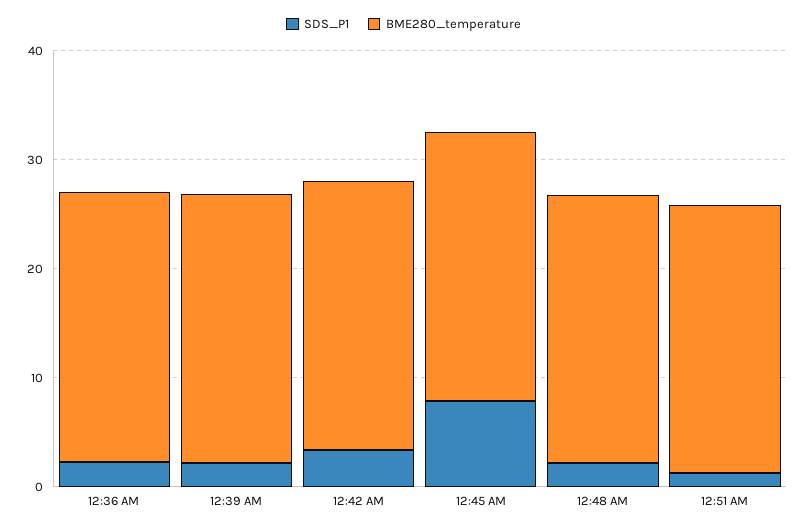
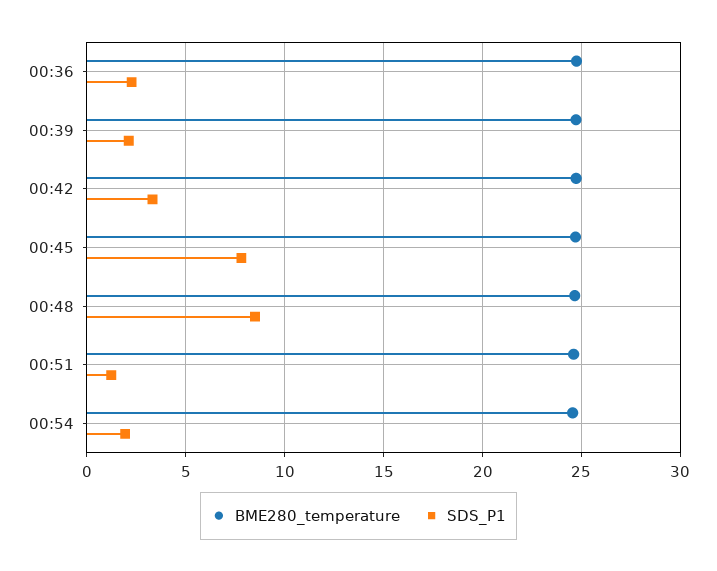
SDS_P1, 12:48 AM: 2 -> 8.5
BME280_temperature, 00:54: none -> 24.5
SDS_P1, 00:54: none -> 2

